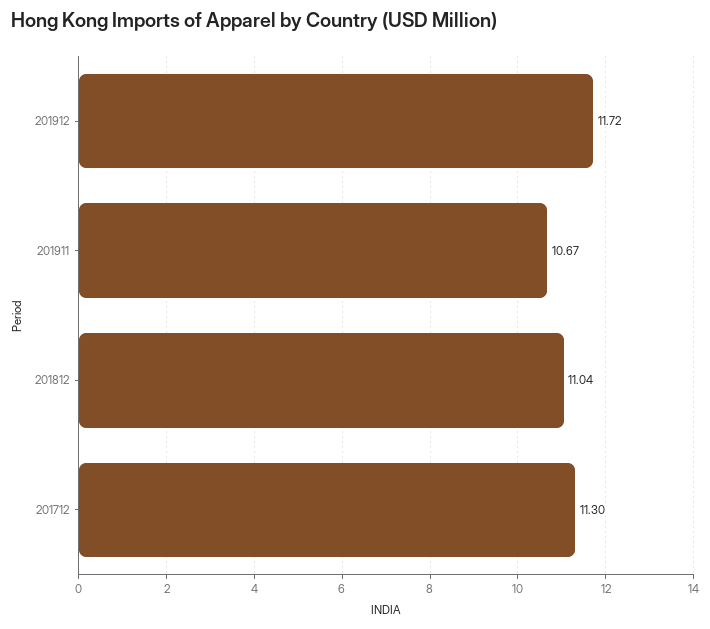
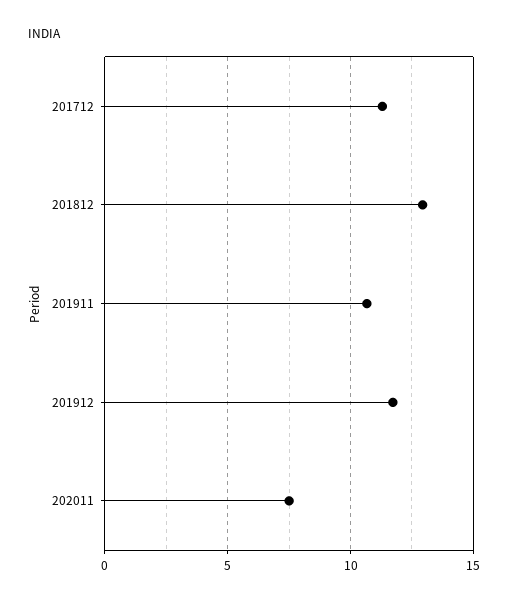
201812: 11.04 -> 13
202011: none -> 7.5

